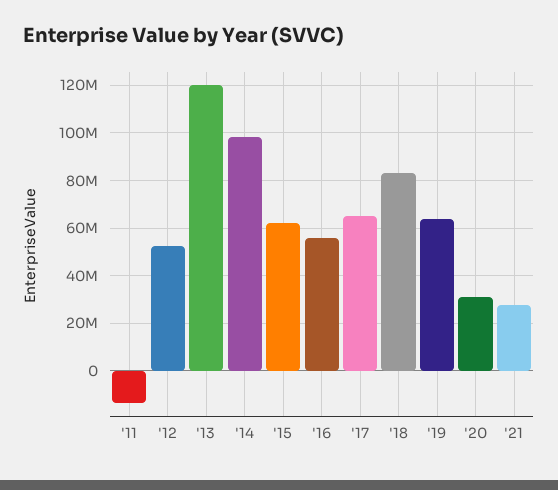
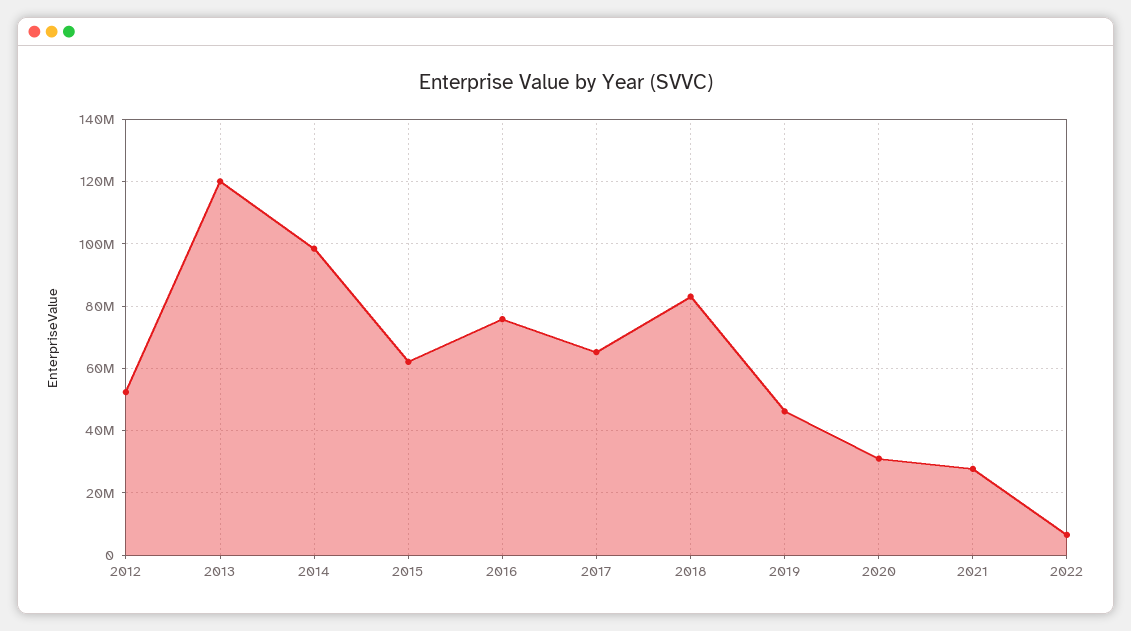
'11: -15000000 -> none
'16: 55000000 -> 76000000
'19: 65000000 -> 46000000
2022: none -> 6000000

